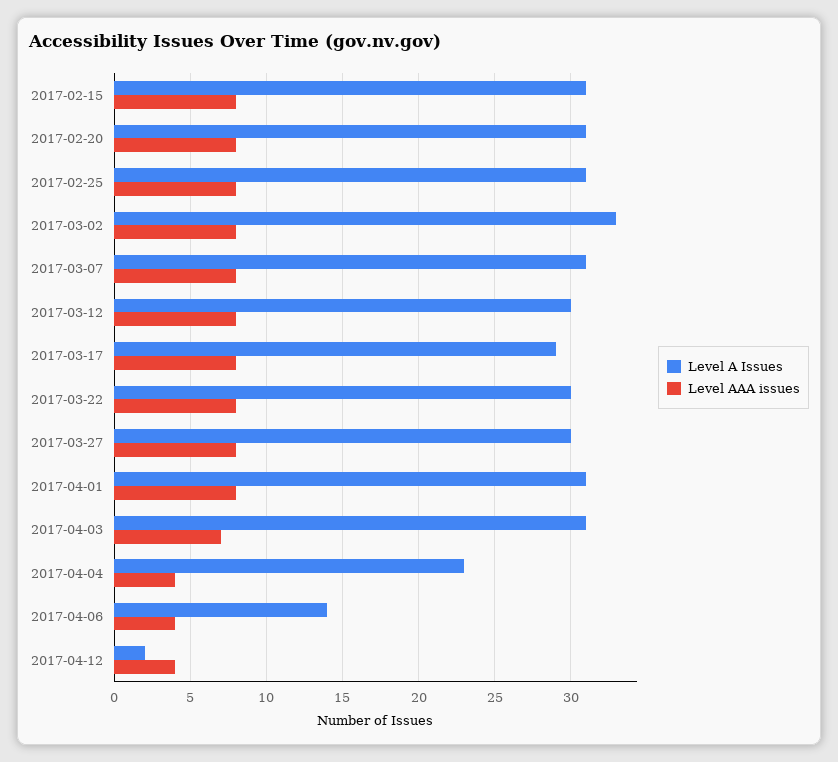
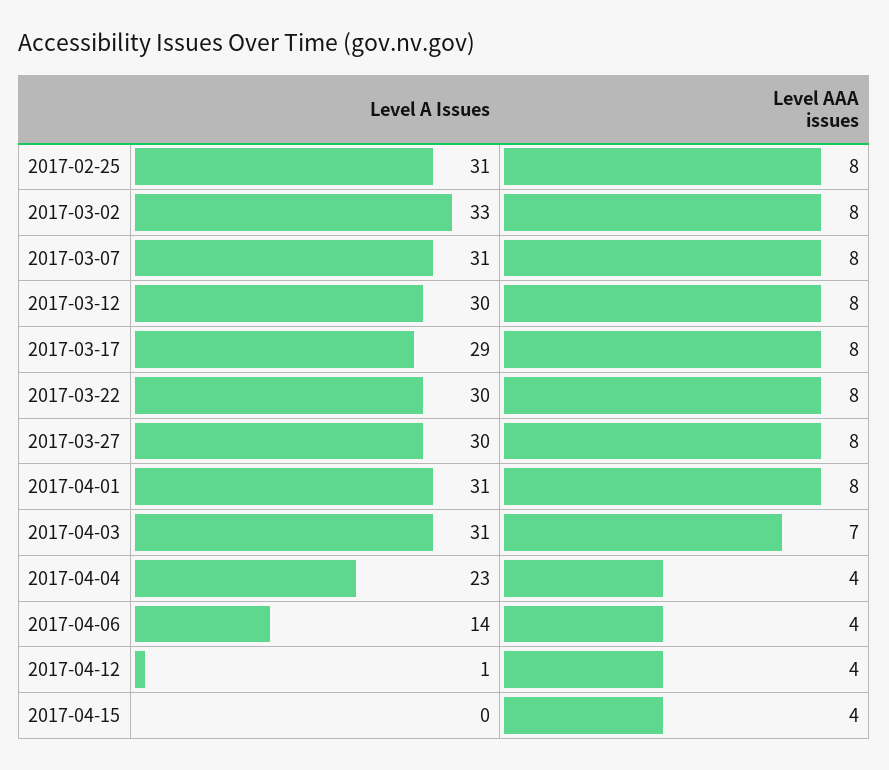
Level A Issues, 2017-02-15: 31 -> none
Level AAA issues, 2017-02-15: 8 -> none
Level A Issues, 2017-02-20: 31 -> none
Level AAA issues, 2017-02-20: 8 -> none
Level A Issues, 2017-04-12: 2 -> 1
Level A Issues, 2017-04-15: none -> 0
Level AAA issues, 2017-04-15: none -> 4

